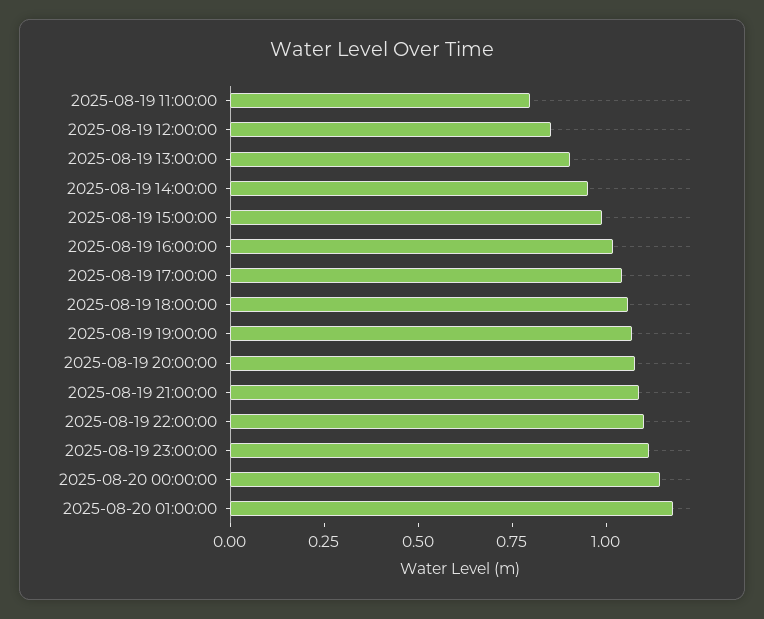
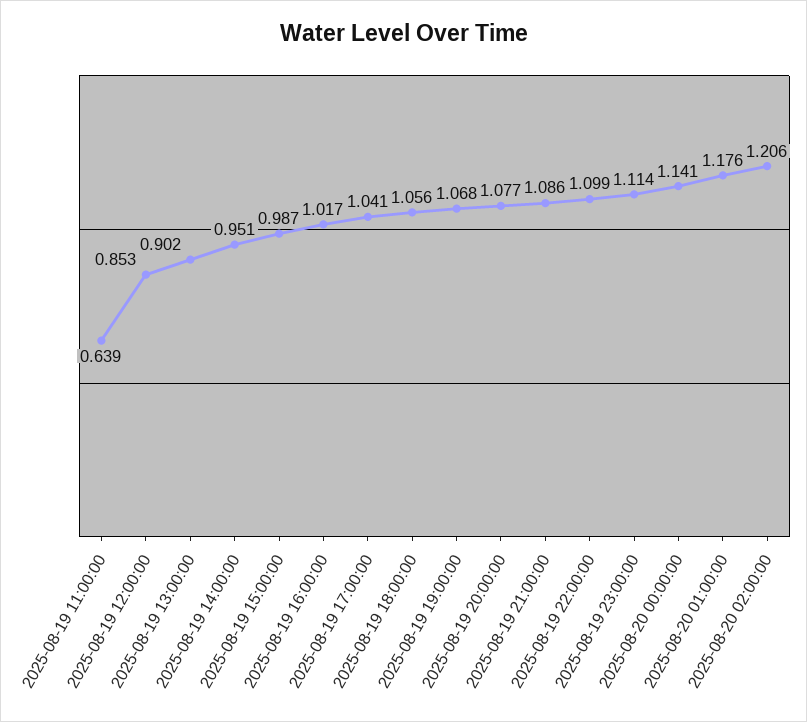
2025-08-19 11:00:00: 0.8 -> 0.639
2025-08-20 02:00:00: none -> 1.206

